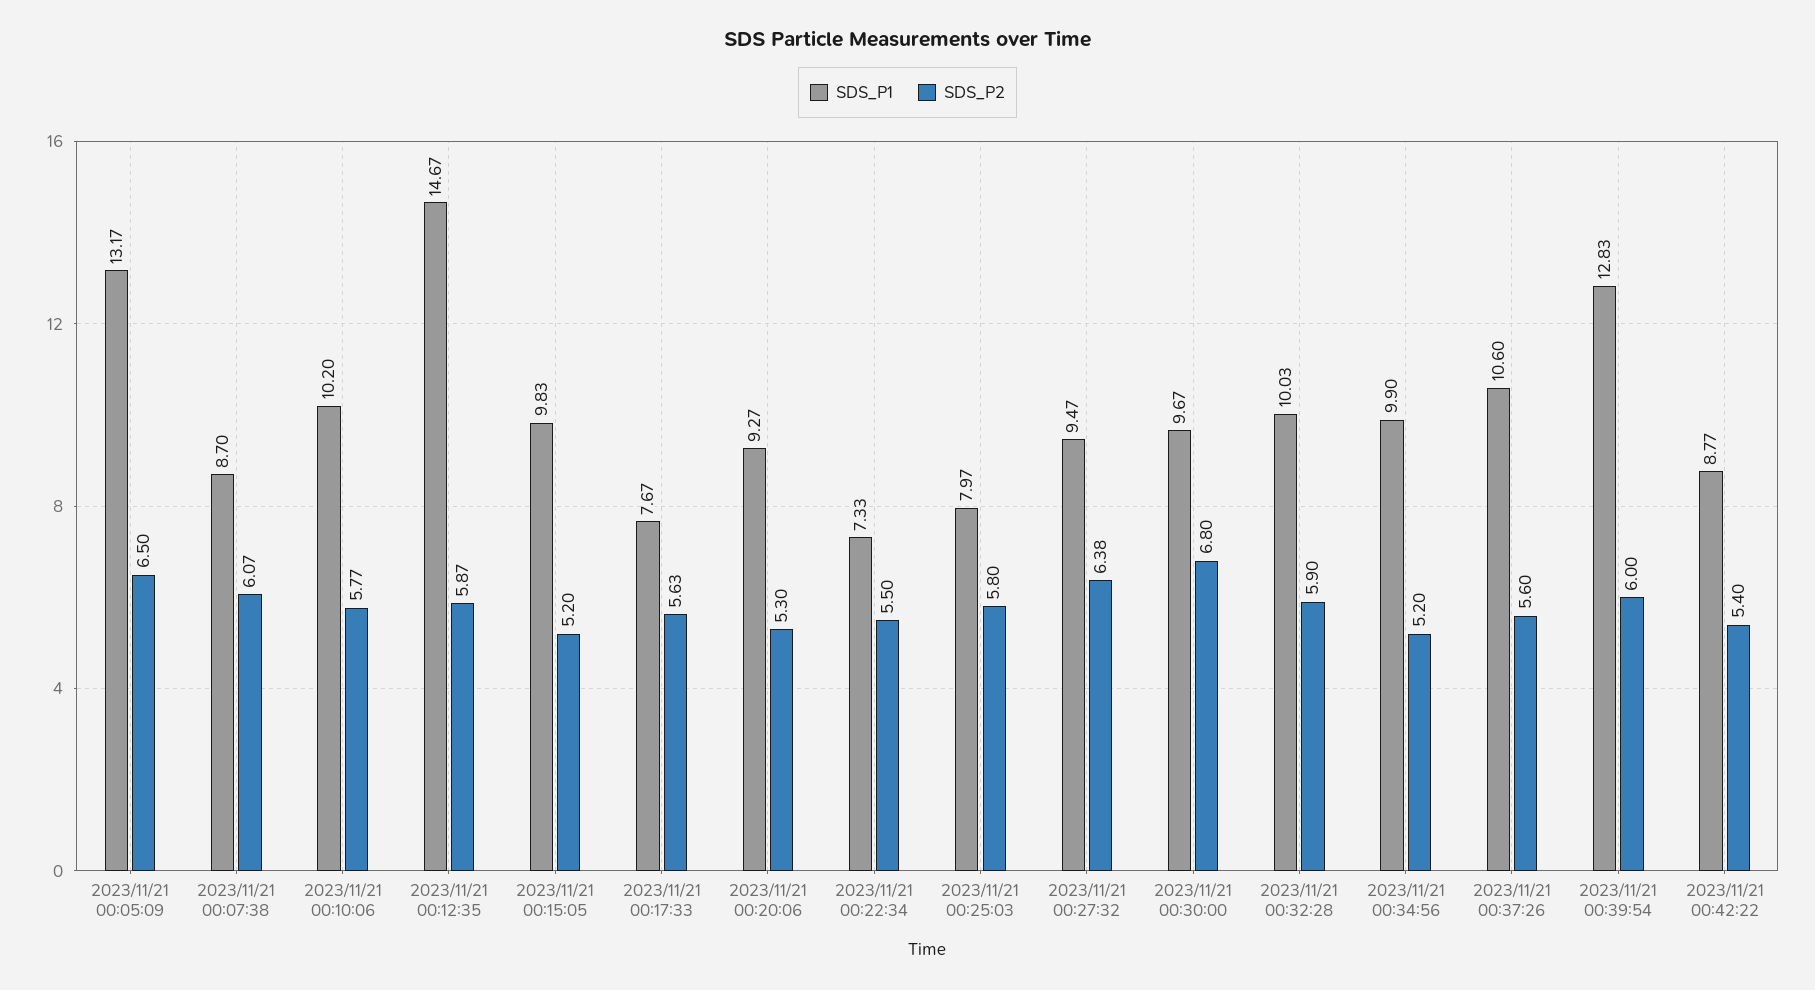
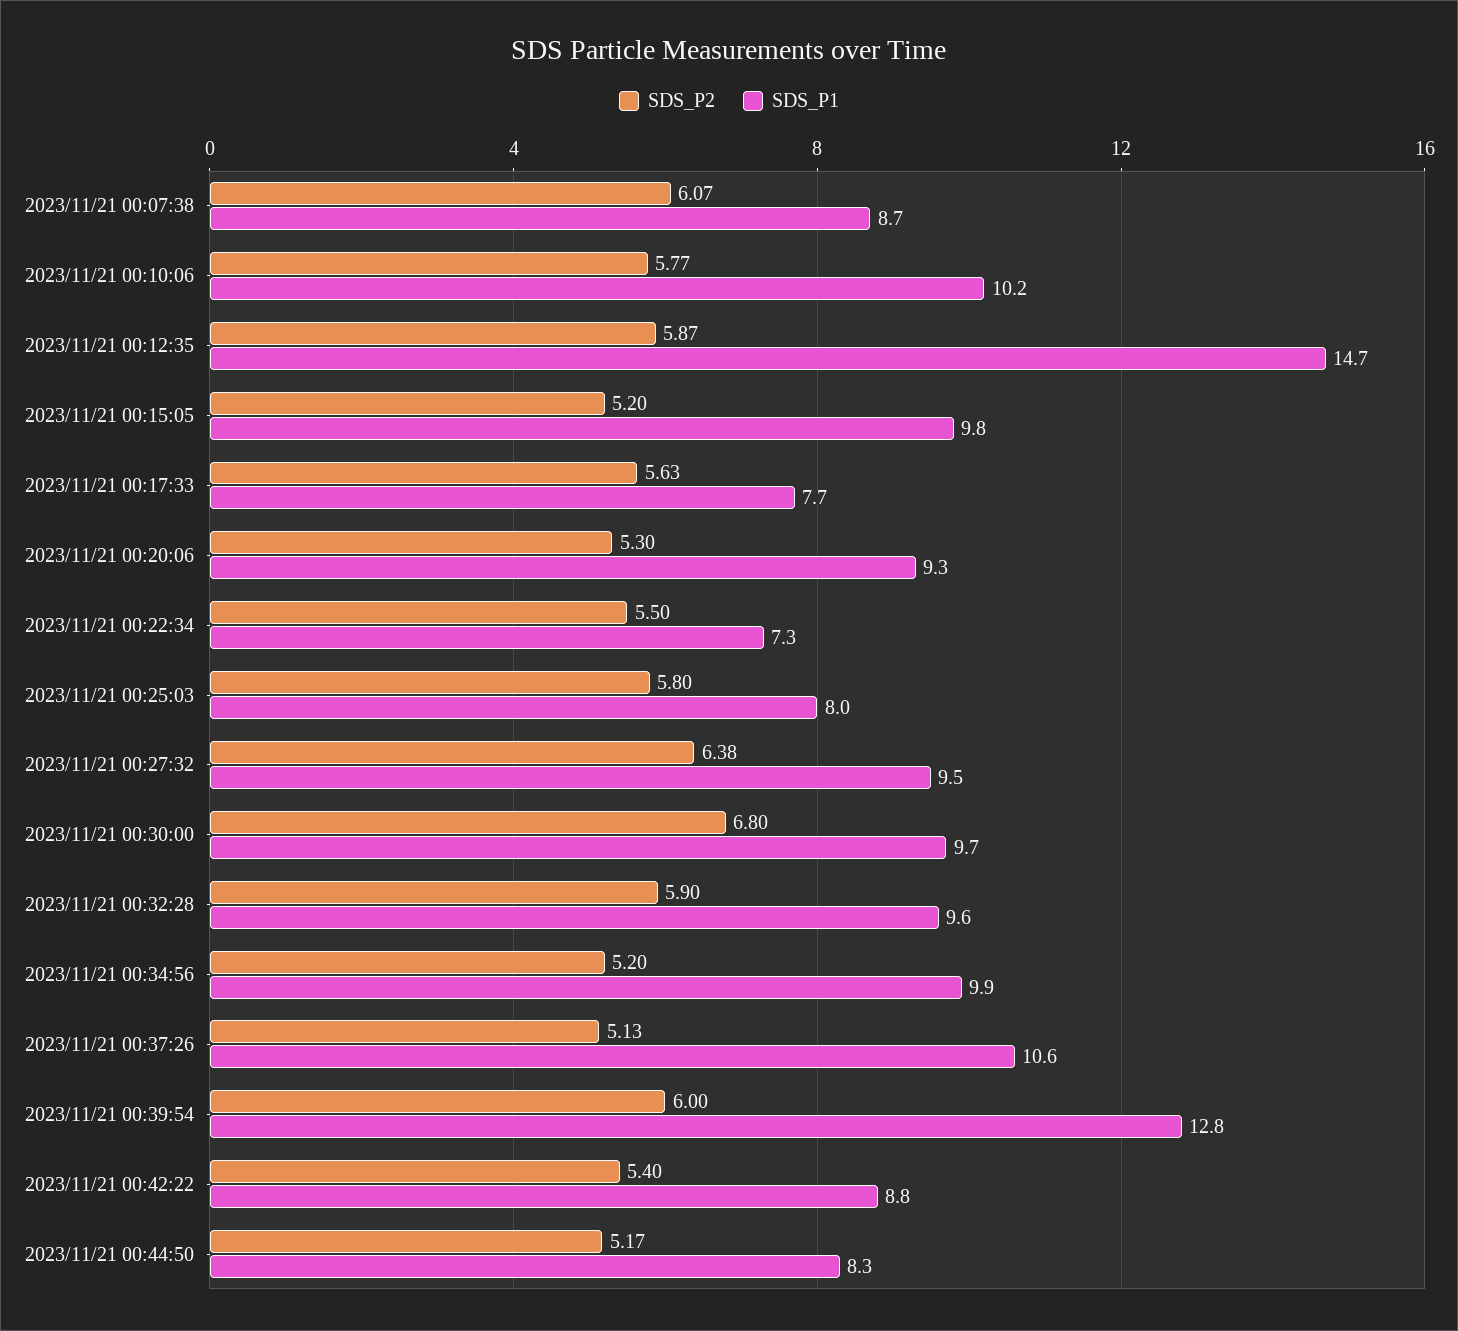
SDS_P1, 2023/11/21 00:05:09: 13.17 -> none
SDS_P2, 2023/11/21 00:05:09: 6.5 -> none
SDS_P1, 2023/11/21 00:32:28: 10.03 -> 9.6
SDS_P2, 2023/11/21 00:37:26: 5.6 -> 5.13
SDS_P2, 2023/11/21 00:44:50: none -> 5.17
SDS_P1, 2023/11/21 00:44:50: none -> 8.3

